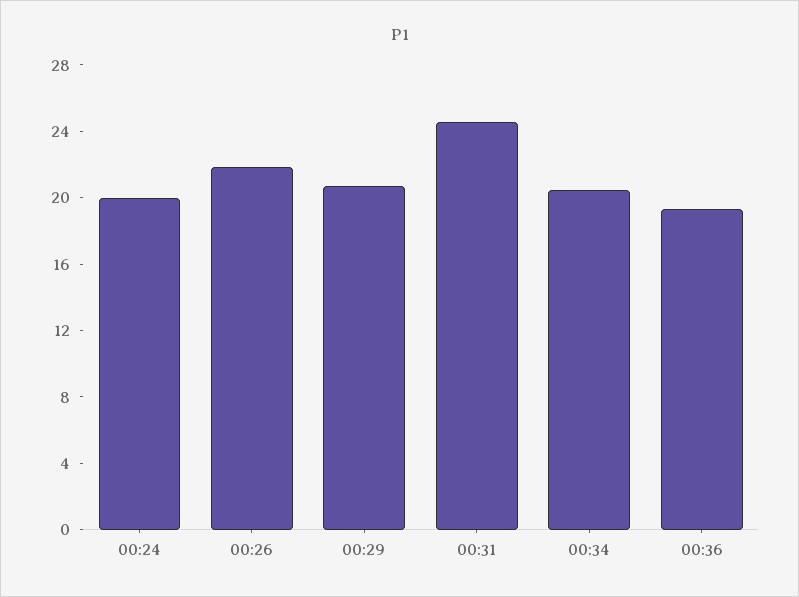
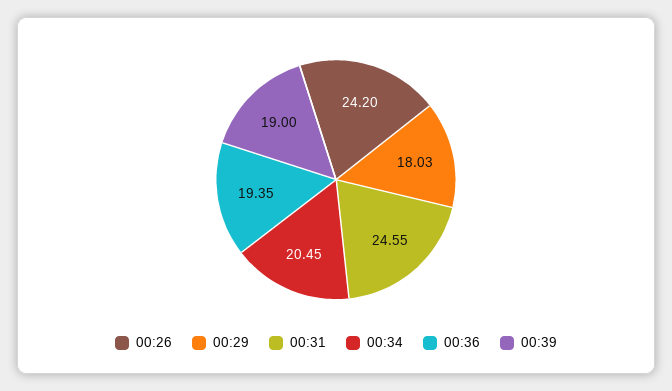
00:24: 20 -> none
00:26: 22 -> 24.2
00:29: 21 -> 18.03
00:39: none -> 19

